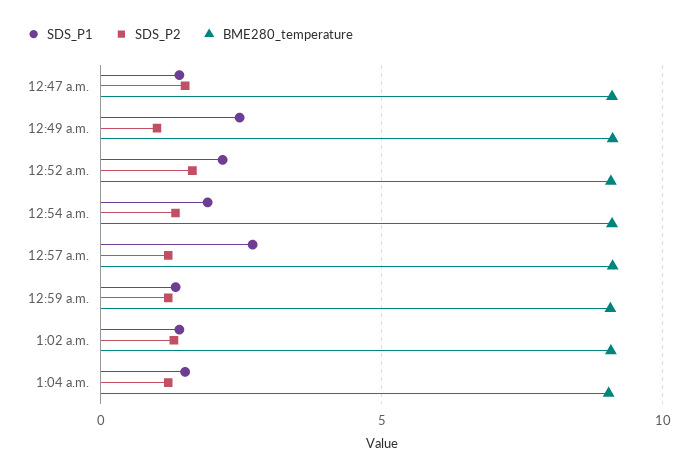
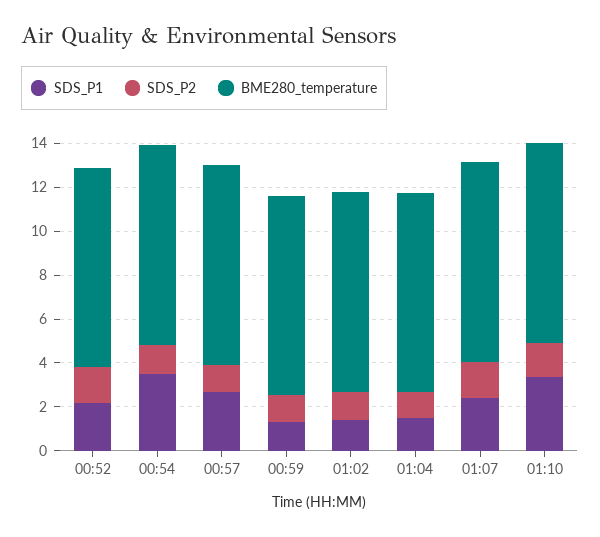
SDS_P1, 12:47 a.m.: 1.5 -> none
SDS_P2, 12:47 a.m.: 1.5 -> none
BME280_temperature, 12:47 a.m.: 9 -> none
SDS_P1, 12:49 a.m.: 2.5 -> none
SDS_P2, 12:49 a.m.: 1 -> none
BME280_temperature, 12:49 a.m.: 9 -> none
SDS_P1, 12:54 a.m.: 2 -> 3.5
SDS_P1, 01:07: none -> 2.5
SDS_P2, 01:07: none -> 1.5
BME280_temperature, 01:07: none -> 9
SDS_P1, 01:10: none -> 3.5
SDS_P2, 01:10: none -> 1.5
BME280_temperature, 01:10: none -> 9

